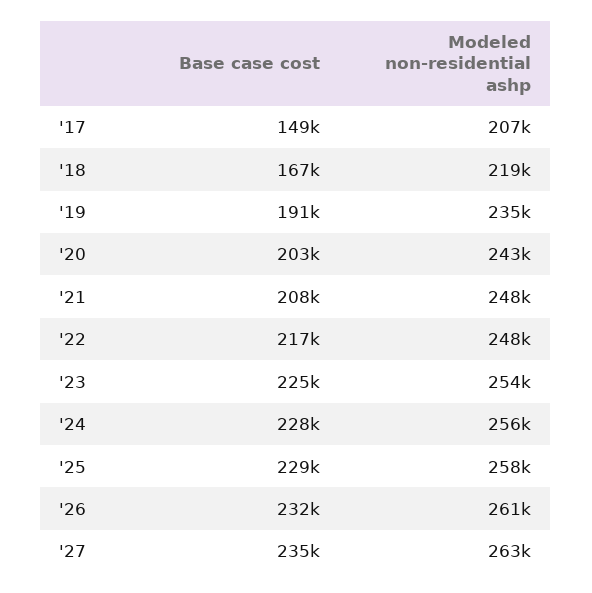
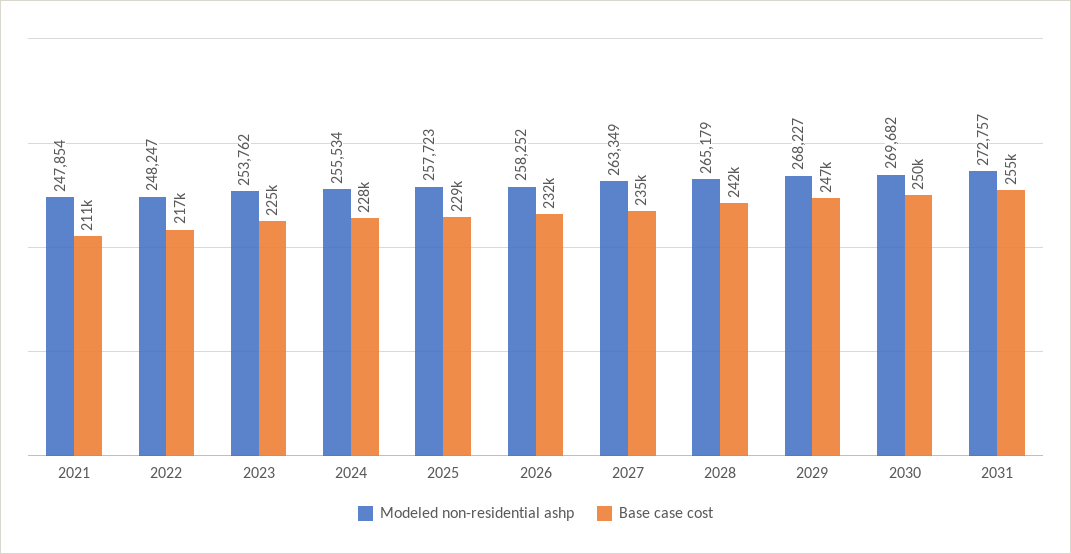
Base case cost, '17: 149000 -> none
Modeled non-residential ashp, '17: 207000 -> none
Base case cost, '18: 167000 -> none
Modeled non-residential ashp, '18: 219000 -> none
Base case cost, '19: 191000 -> none
Modeled non-residential ashp, '19: 235000 -> none
Base case cost, '20: 203000 -> none
Modeled non-residential ashp, '20: 243000 -> none
Base case cost, '21: 208000 -> 211000
Modeled non-residential ashp, '26: 261000 -> 258252
Modeled non-residential ashp, 2028: none -> 265179
Base case cost, 2028: none -> 242000
Modeled non-residential ashp, 2029: none -> 268227
Base case cost, 2029: none -> 247000
Modeled non-residential ashp, 2030: none -> 269682
Base case cost, 2030: none -> 250000
Modeled non-residential ashp, 2031: none -> 272757
Base case cost, 2031: none -> 255000

